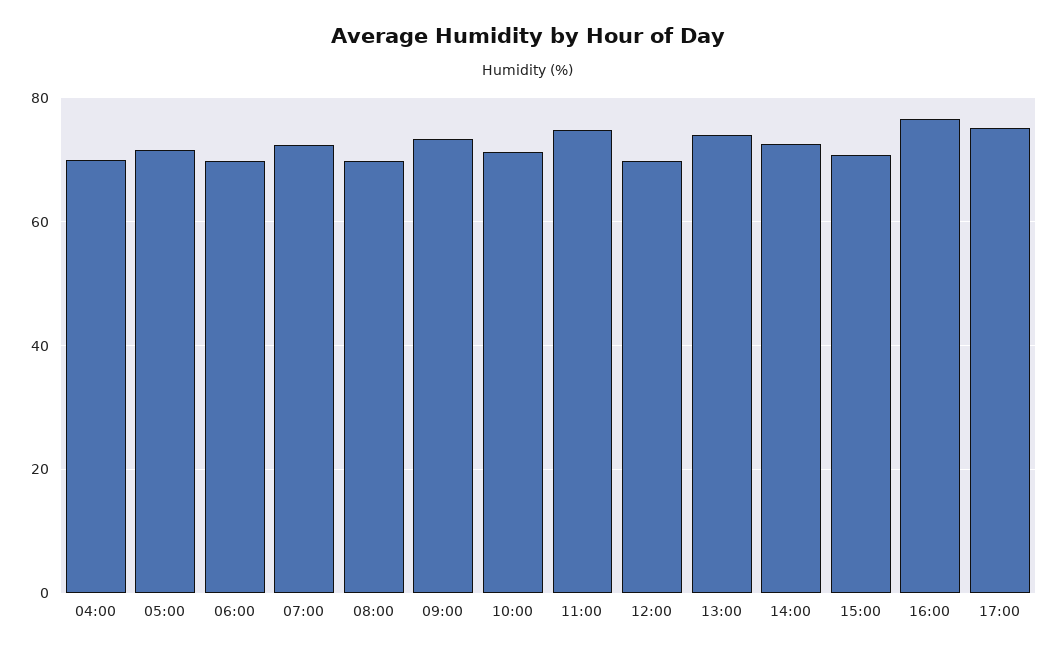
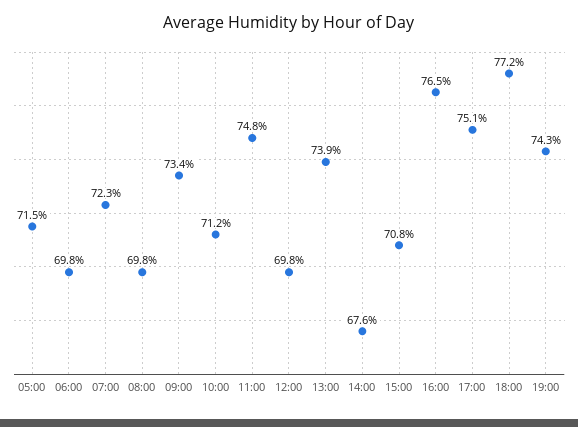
04:00: 70 -> none
14:00: 72 -> 67.6
18:00: none -> 77.2
19:00: none -> 74.3

